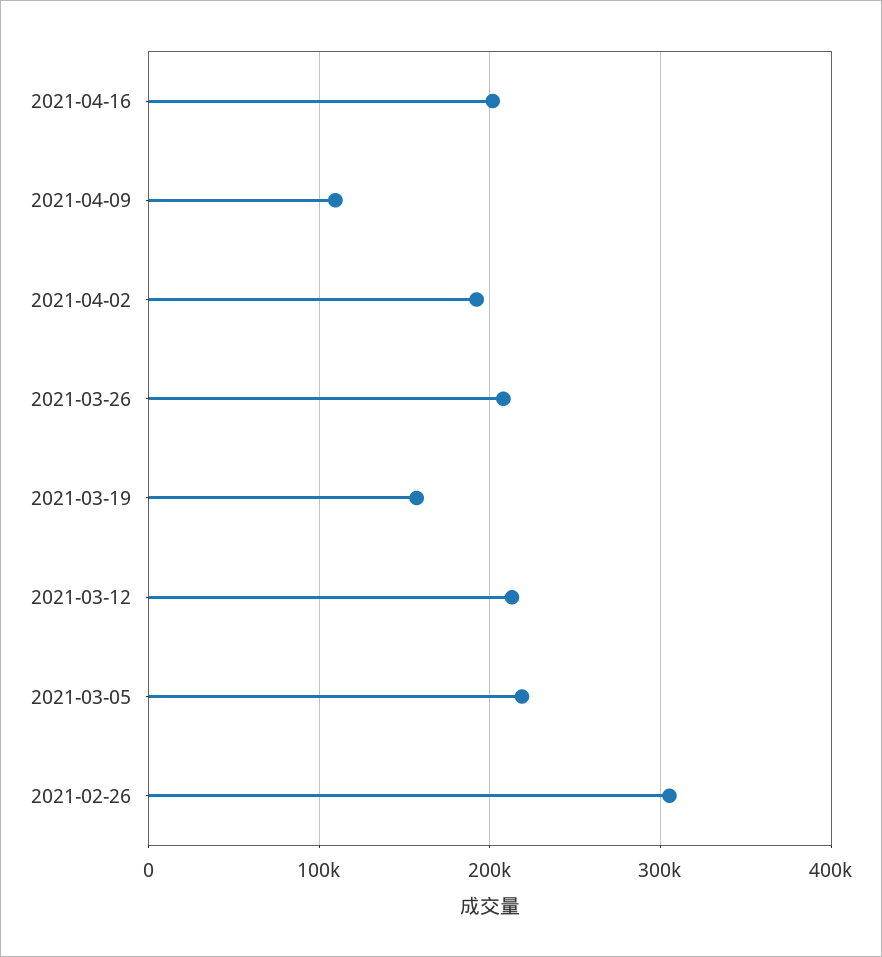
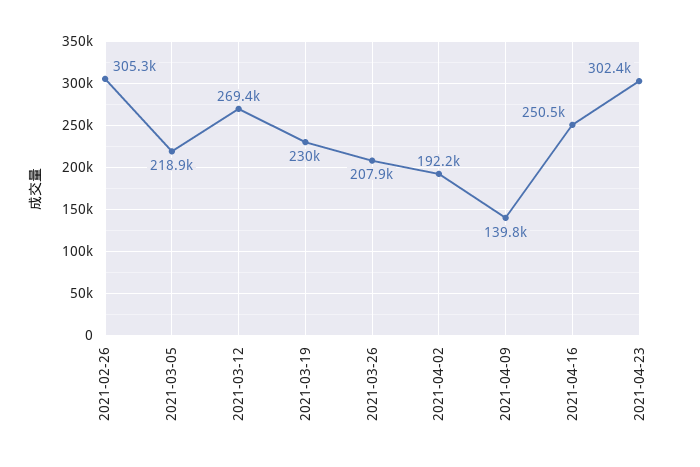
2021-04-16: 200000 -> 250500
2021-04-09: 110000 -> 139800
2021-03-19: 160000 -> 230000
2021-03-12: 210000 -> 269400
2021-04-23: none -> 302400

